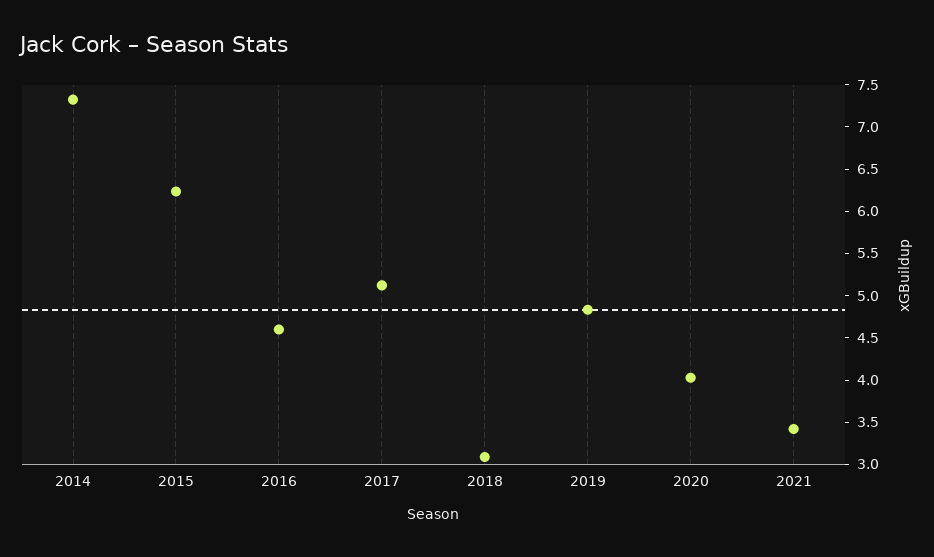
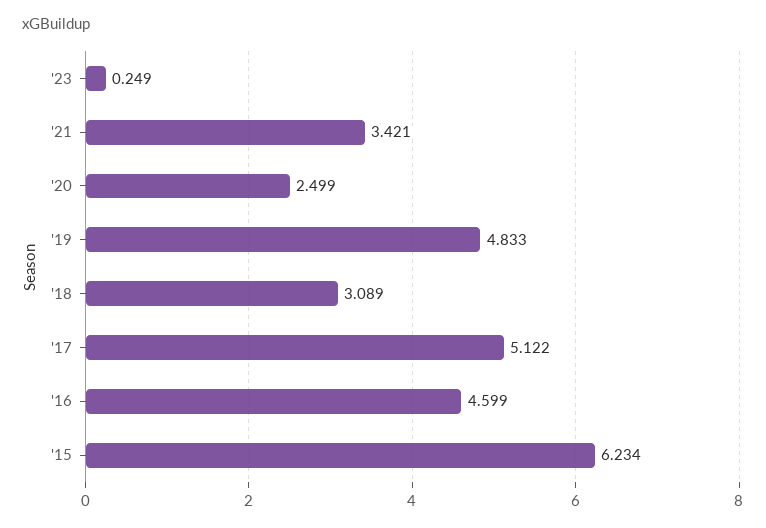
2014: 7.3 -> none
2020: 4 -> 2.499
'23: none -> 0.249

